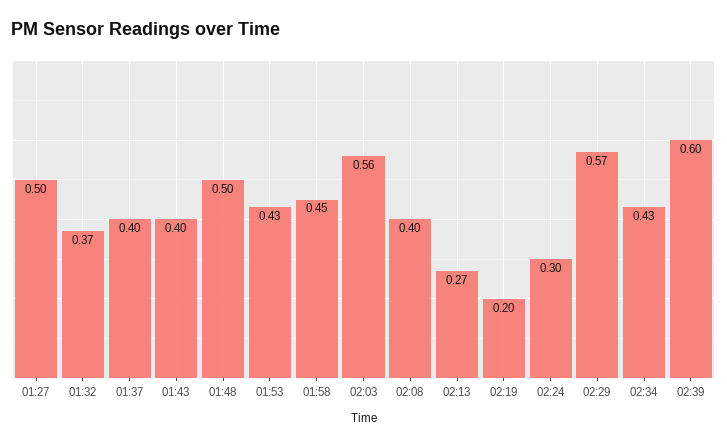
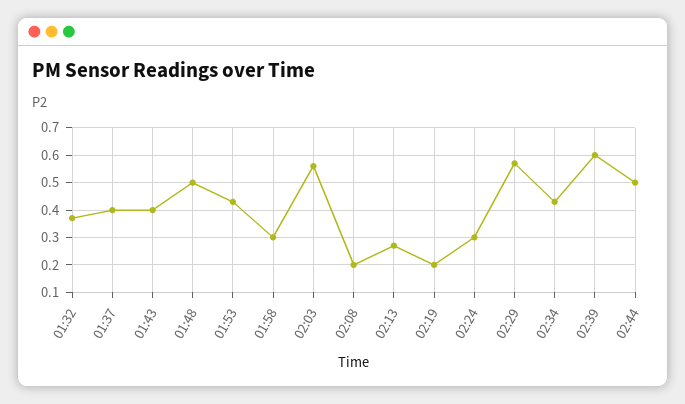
01:27: 0.5 -> none
01:58: 0.45 -> 0.3
02:08: 0.4 -> 0.2
02:44: none -> 0.5

